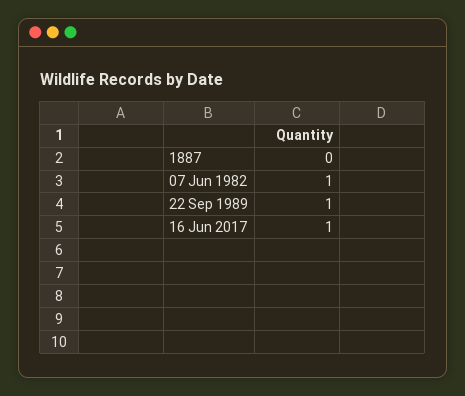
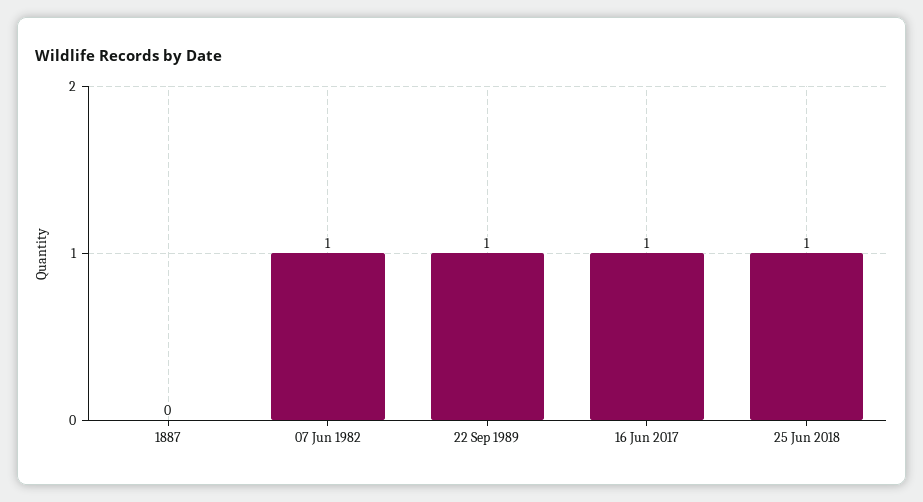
25 Jun 2018: none -> 1

